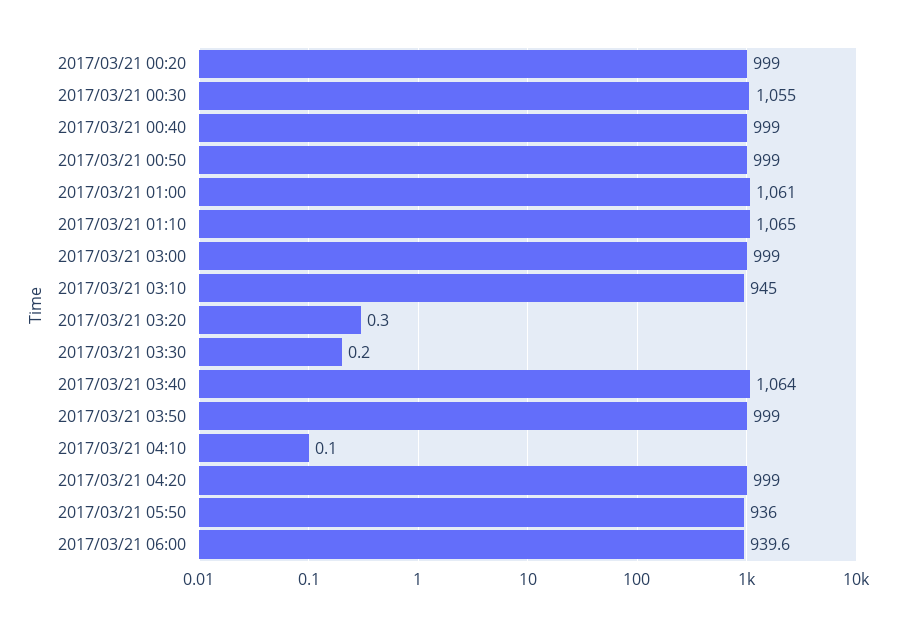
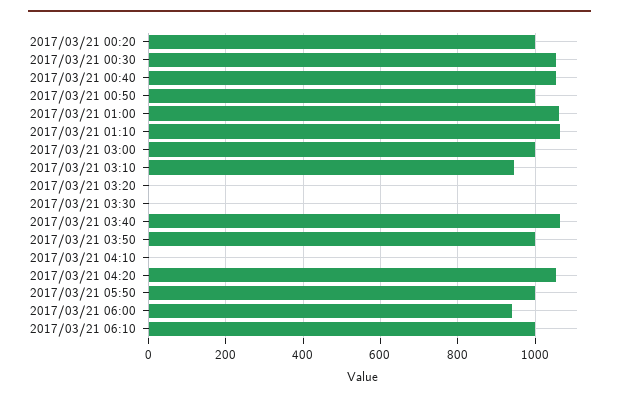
2017/03/21 00:40: 999 -> 1060
2017/03/21 04:20: 999 -> 1060
2017/03/21 05:50: 936 -> 1000
2017/03/21 06:10: none -> 1000

